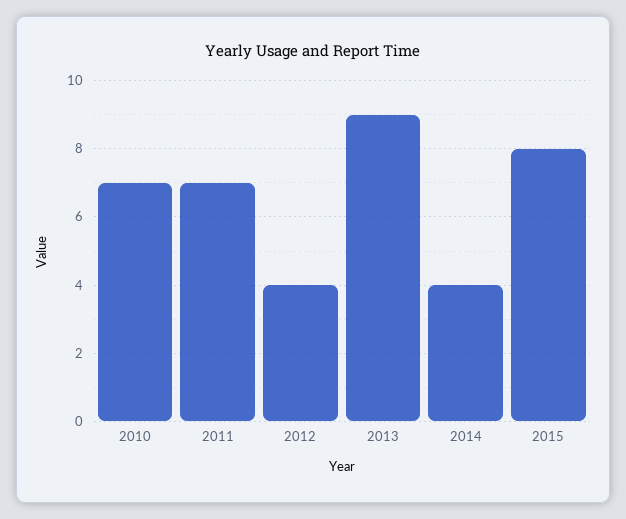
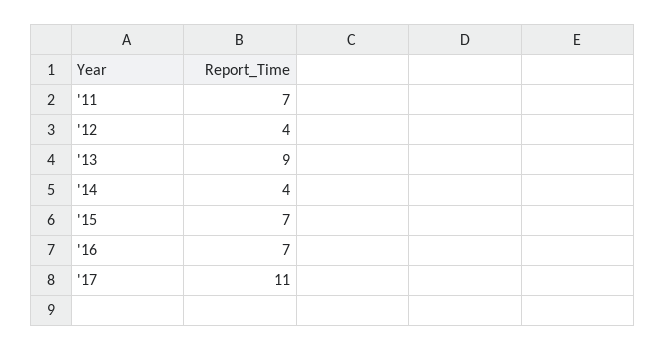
2010: 7 -> none
2015: 8 -> 7
'16: none -> 7
'17: none -> 11

